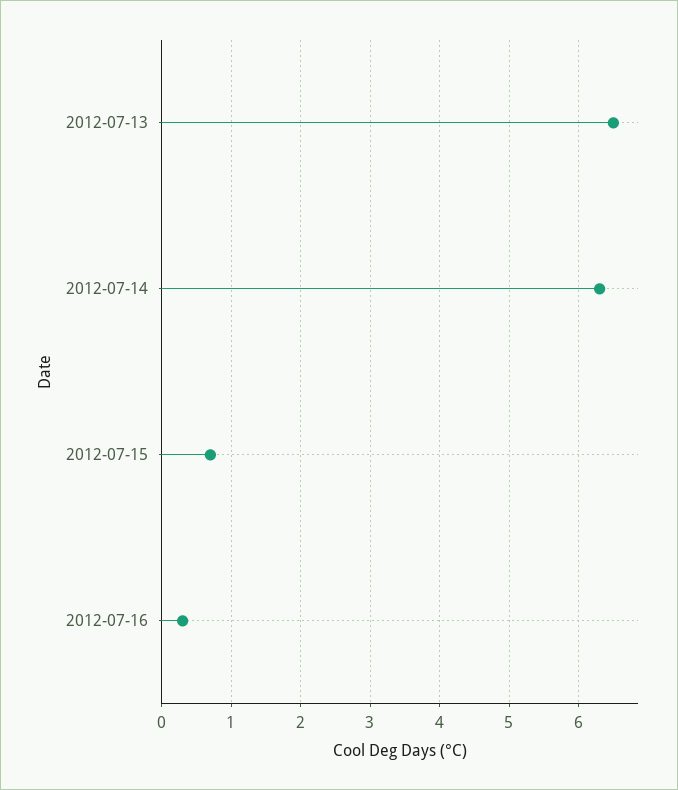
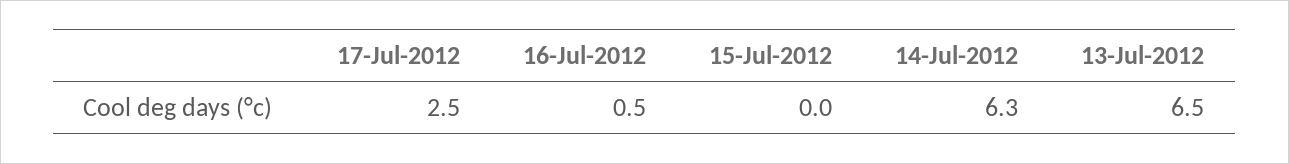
2012-07-15: 0.7 -> 0
2012-07-16: 0.3 -> 0.5
17-Jul-2012: none -> 2.5

